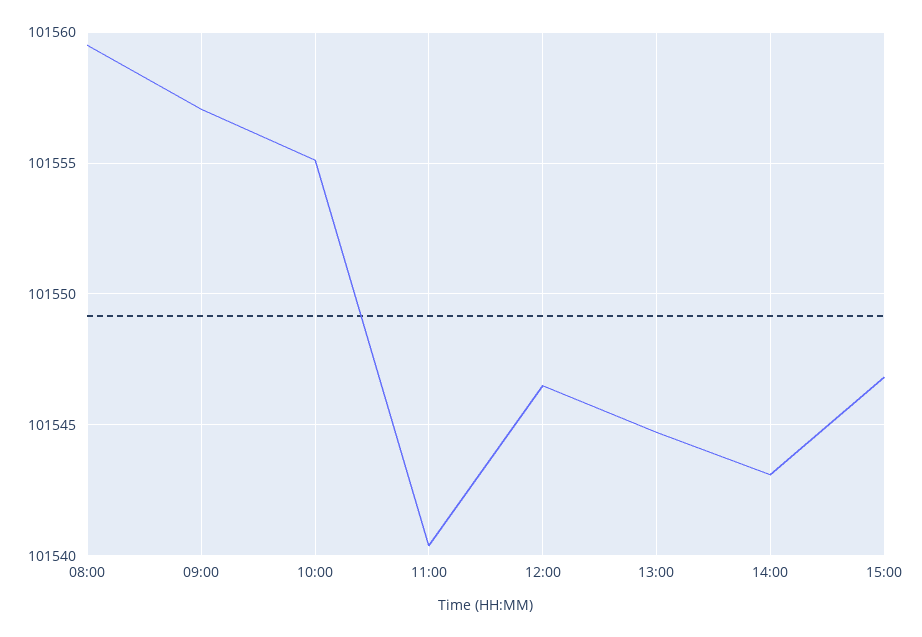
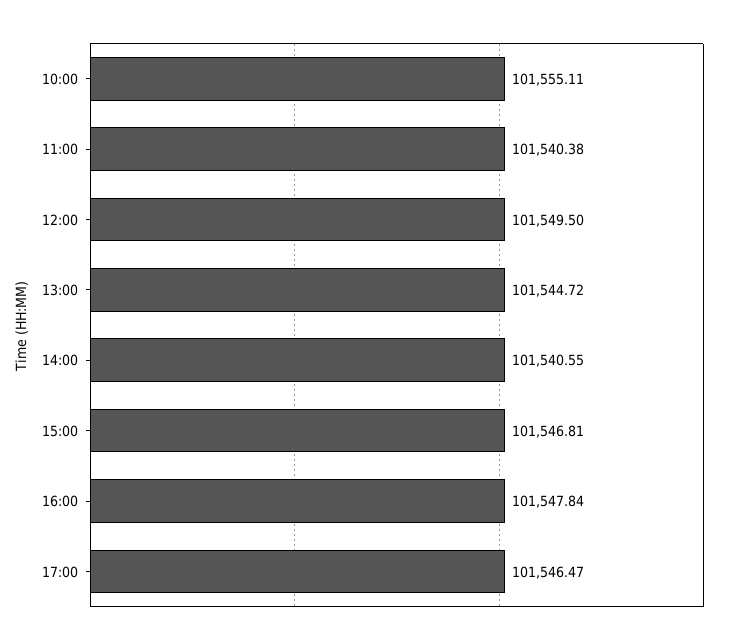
08:00: 101559.5 -> none
09:00: 101557 -> none
12:00: 101546.5 -> 101549.5
14:00: 101543 -> 101540.55
16:00: none -> 101547.84
17:00: none -> 101546.47

